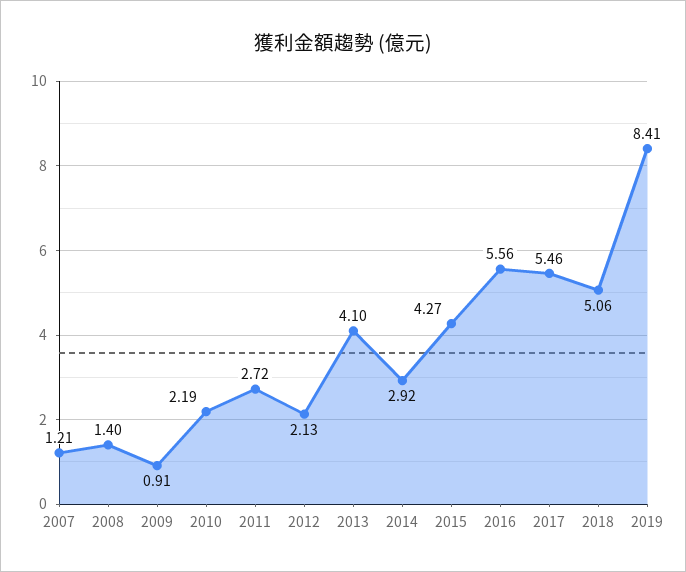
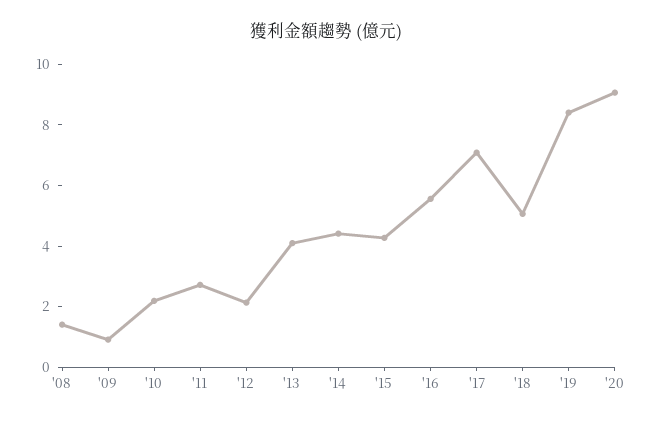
2007: 1.21 -> none
2014: 2.92 -> 4.5
2017: 5.46 -> 7
'20: none -> 9

